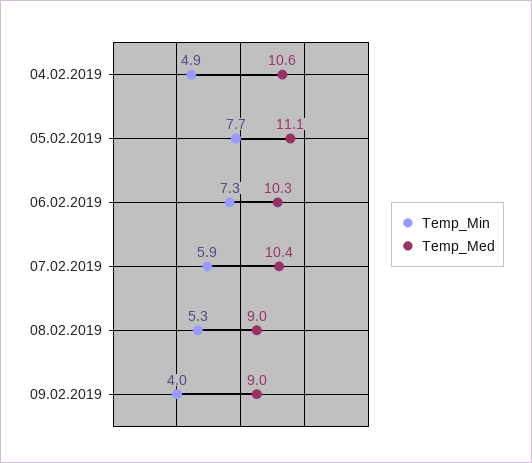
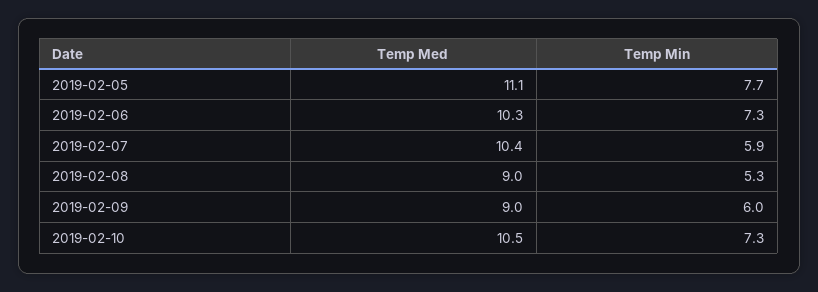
Temp_Min, 04.02.2019: 4.9 -> none
Temp_Med, 04.02.2019: 10.6 -> none
Temp_Min, 09.02.2019: 4 -> 6
Temp_Med, 2019-02-10: none -> 10.5
Temp_Min, 2019-02-10: none -> 7.3

